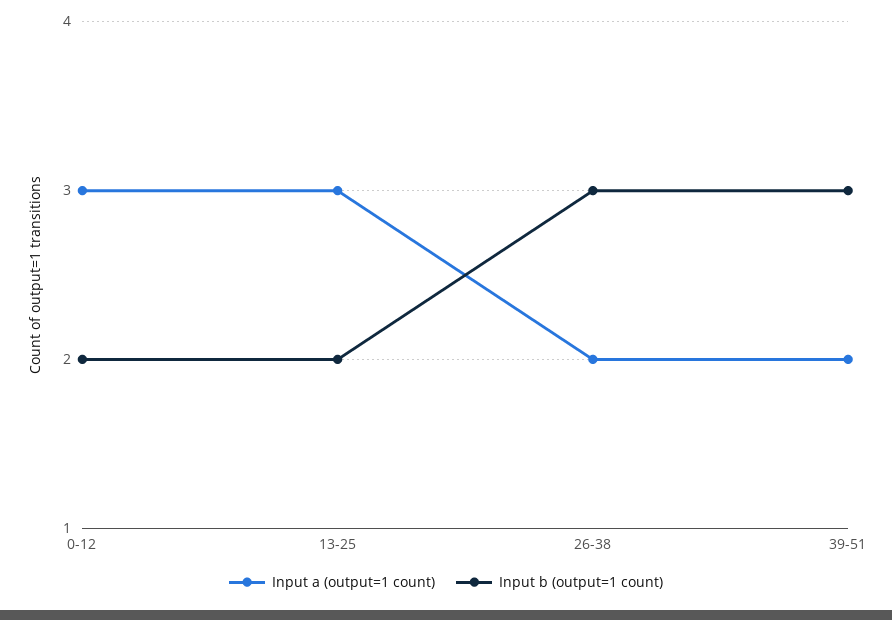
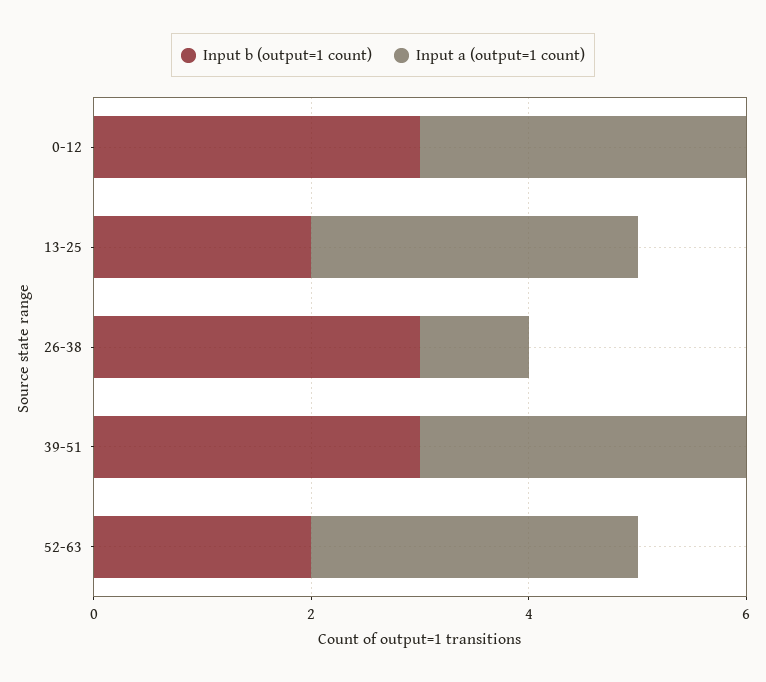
Input b (output=1 count), 0-12: 2 -> 3
Input a (output=1 count), 26-38: 2 -> 1
Input a (output=1 count), 39-51: 2 -> 3
Input b (output=1 count), 52-63: none -> 2
Input a (output=1 count), 52-63: none -> 3

